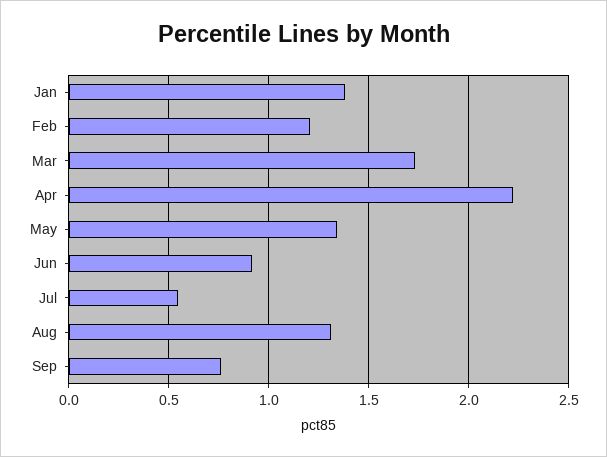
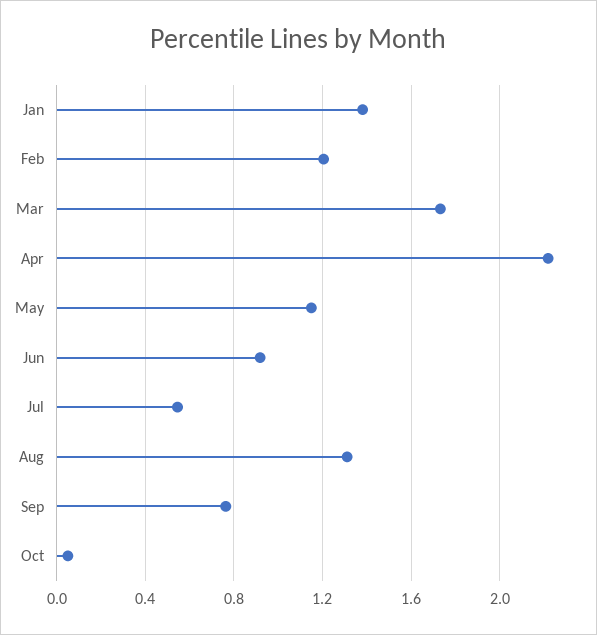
May: 1.35 -> 1.15
Oct: none -> 0.05

